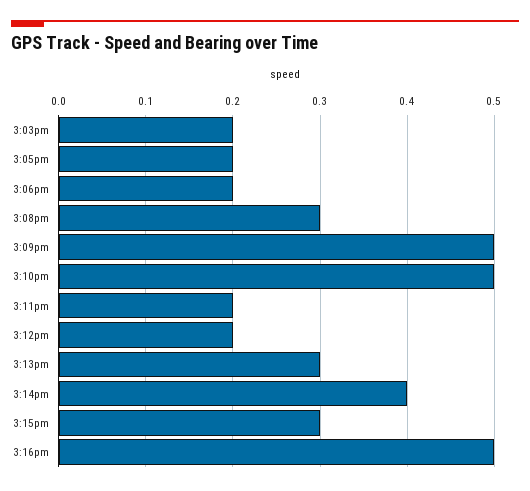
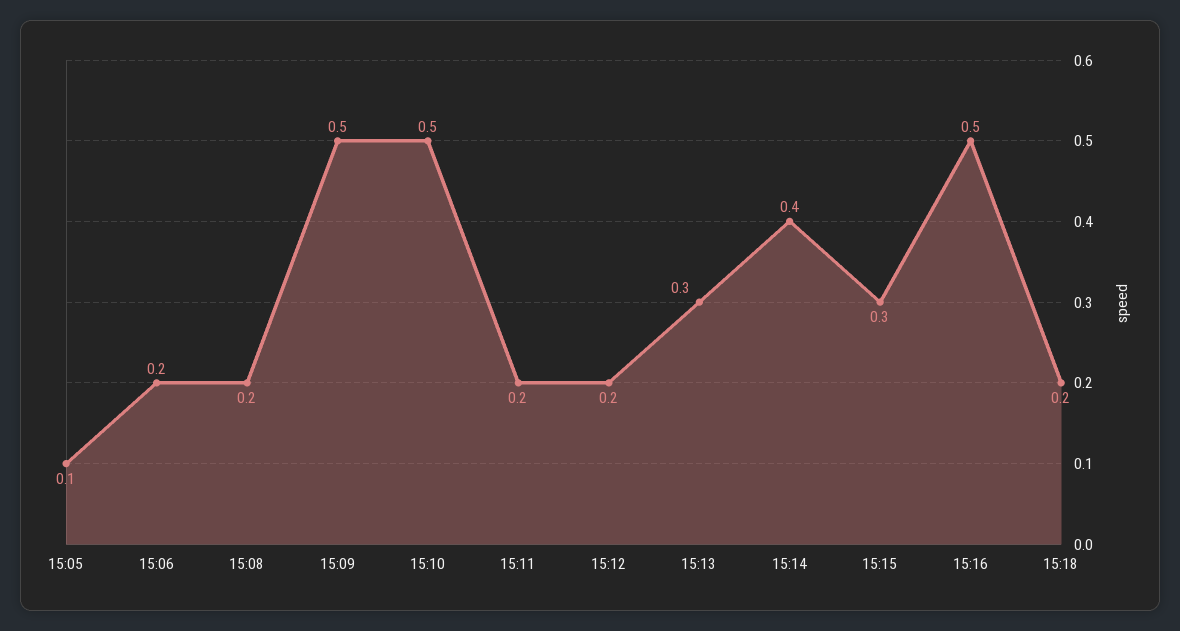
3:03pm: 0.2 -> none
3:05pm: 0.2 -> 0.1
3:08pm: 0.3 -> 0.2
15:18: none -> 0.2

